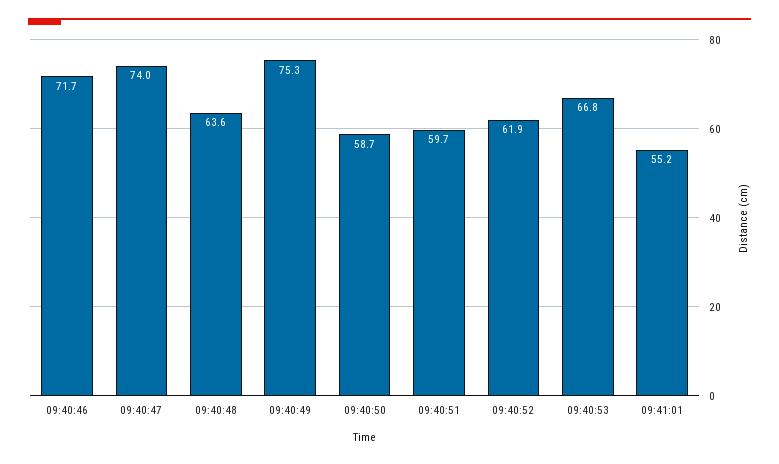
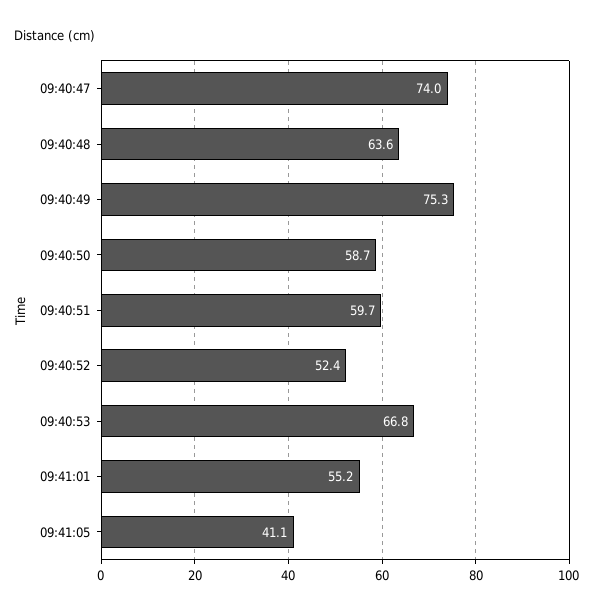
09:40:46: 71.7 -> none
09:40:52: 61.9 -> 52.4
09:41:05: none -> 41.1

